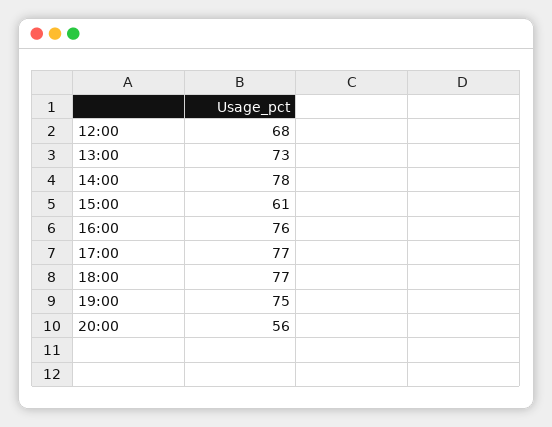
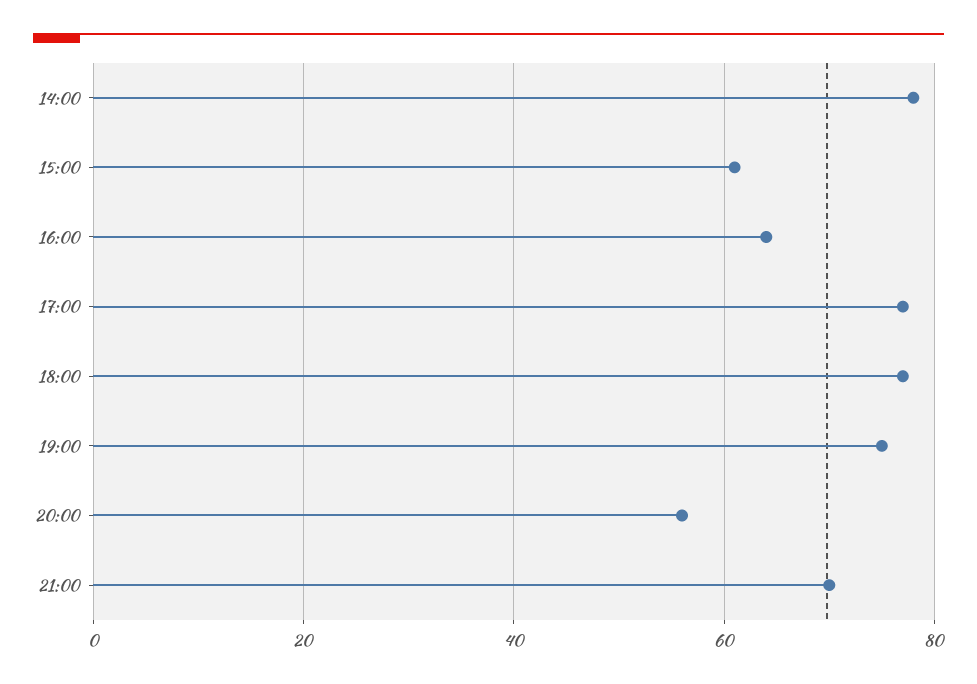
12:00: 68 -> none
13:00: 73 -> none
16:00: 76 -> 65
21:00: none -> 70

